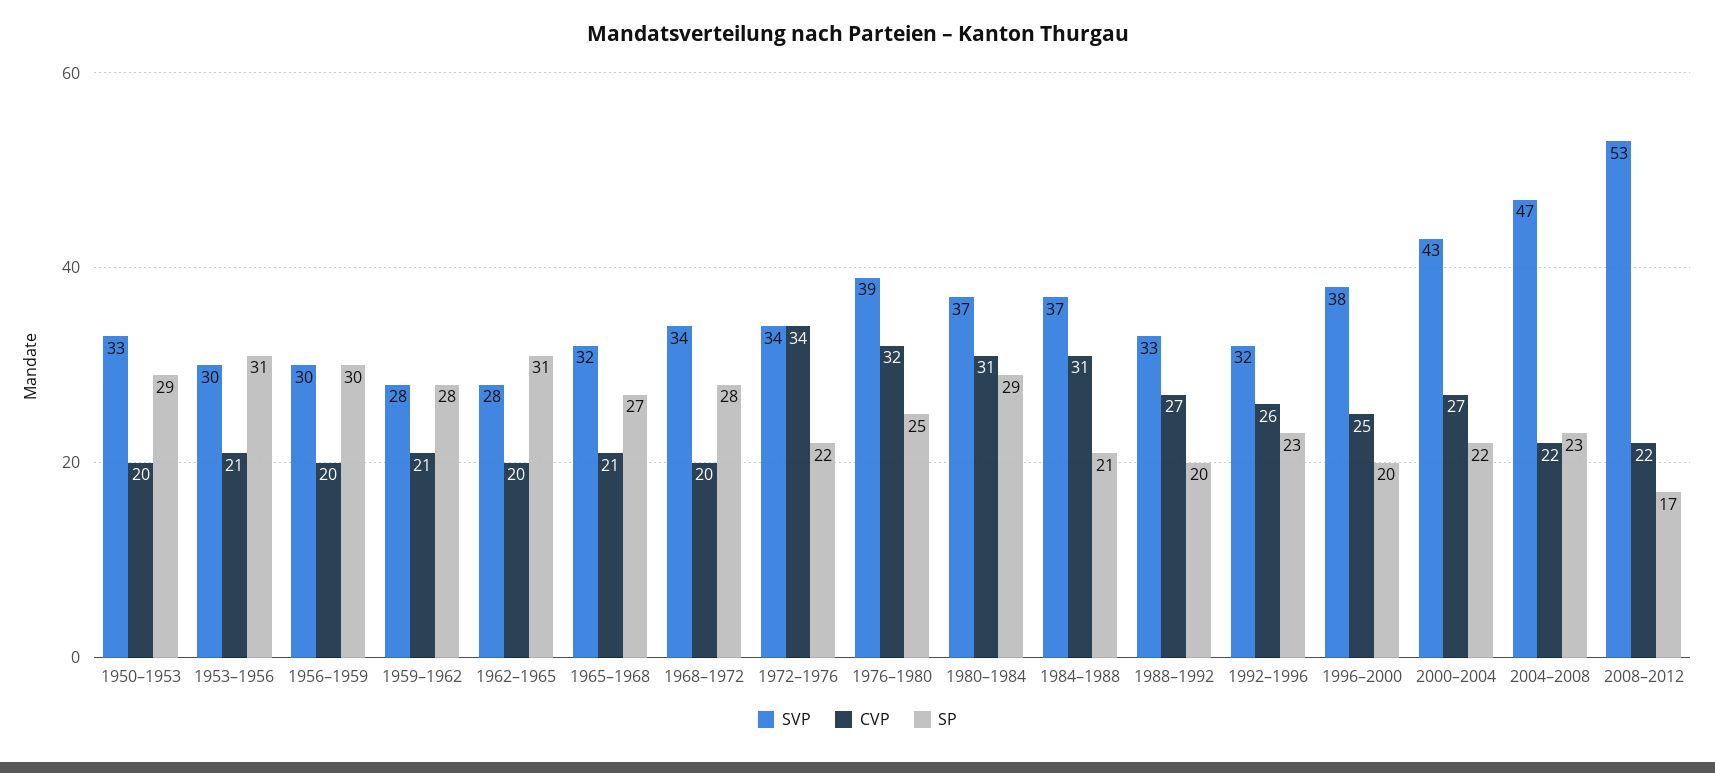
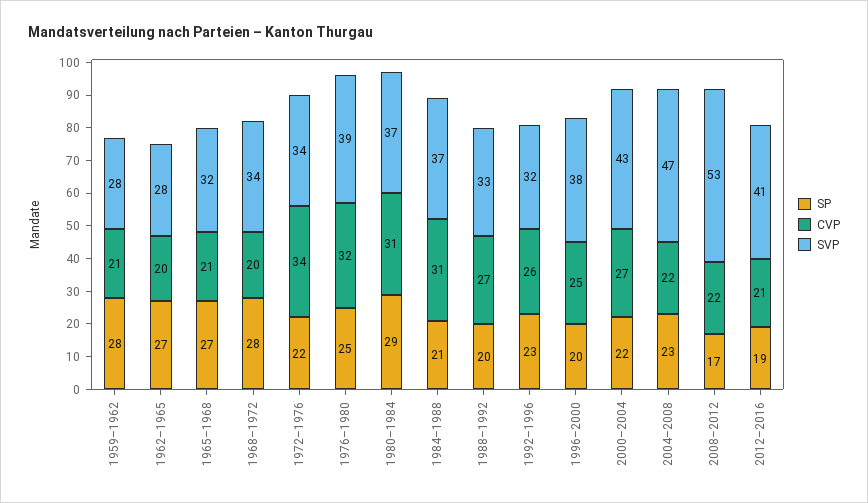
SVP, 1950–1953: 33 -> none
CVP, 1950–1953: 20 -> none
SP, 1950–1953: 29 -> none
SVP, 1953–1956: 30 -> none
CVP, 1953–1956: 21 -> none
SP, 1953–1956: 31 -> none
SVP, 1956–1959: 30 -> none
CVP, 1956–1959: 20 -> none
SP, 1956–1959: 30 -> none
SP, 1962–1965: 31 -> 27
SP, 2012–2016: none -> 19
CVP, 2012–2016: none -> 21
SVP, 2012–2016: none -> 41

